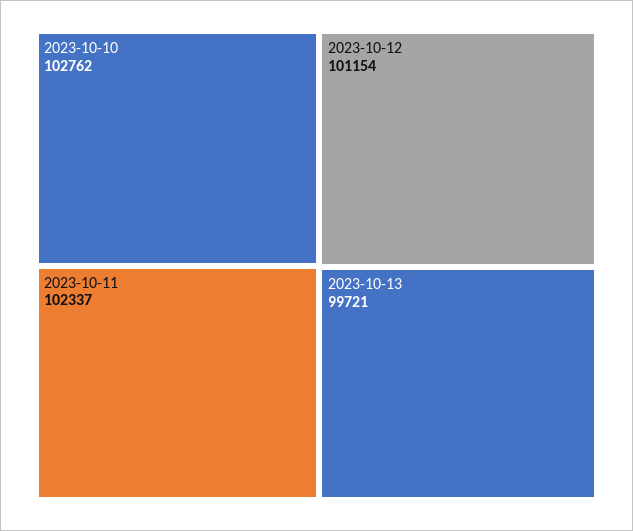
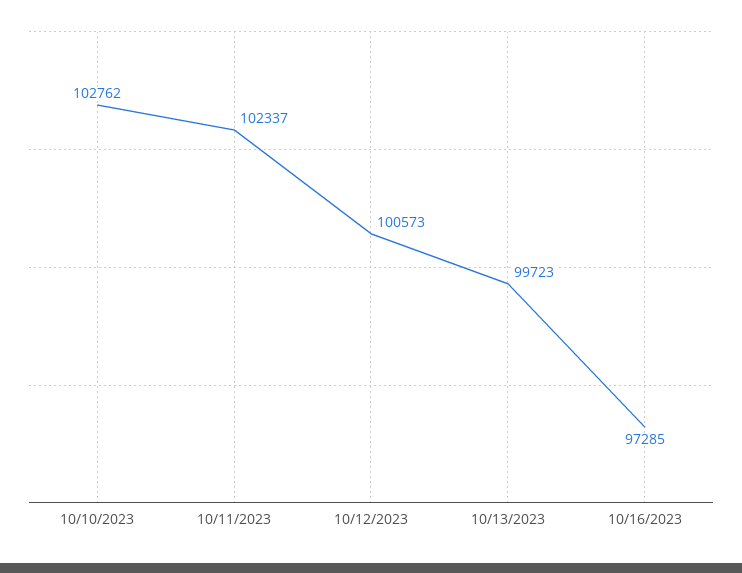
2023-10-12: 101154 -> 100573
2023-10-13: 99721 -> 99723
10/16/2023: none -> 97285

